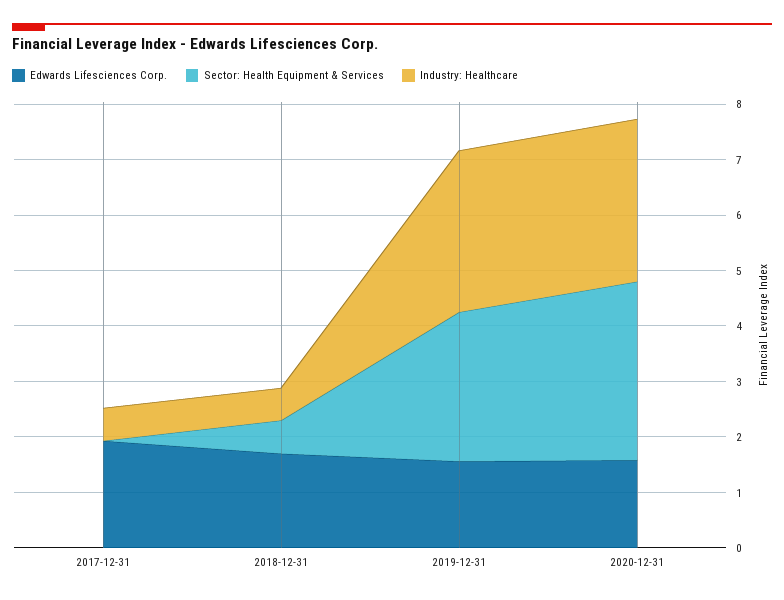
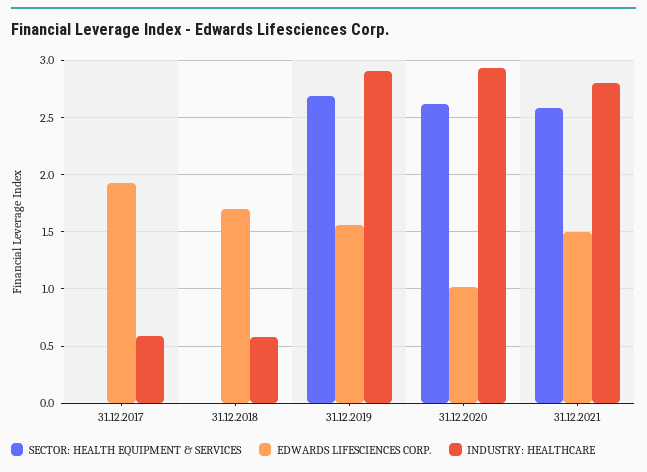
Sector: Health Equipment & Services, 2018-12-31: 0.6 -> 0
Edwards Lifesciences Corp., 2020-12-31: 1.6 -> 1
Sector: Health Equipment & Services, 2020-12-31: 3.2 -> 2.6
Sector: Health Equipment & Services, 31.12.2021: none -> 2.6
Edwards Lifesciences Corp., 31.12.2021: none -> 1.5
Industry: Healthcare, 31.12.2021: none -> 2.8

